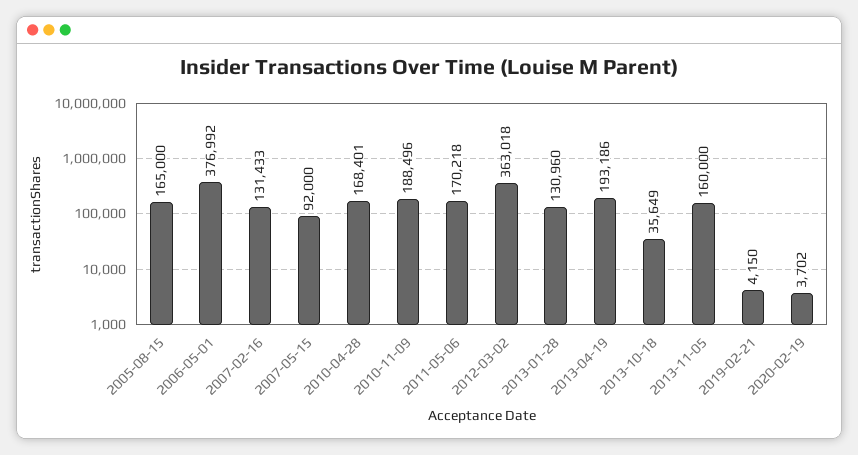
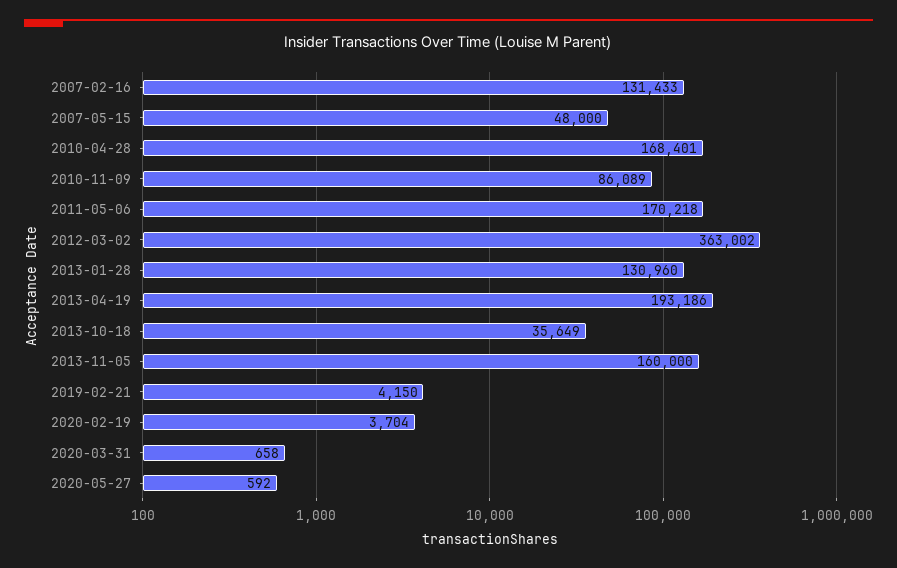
2005-08-15: 165000 -> none
2006-05-01: 376992 -> none
2007-05-15: 92000 -> 48000
2010-11-09: 188496 -> 86089
2012-03-02: 363018 -> 363002
2020-02-19: 3702 -> 3704
2020-03-31: none -> 658
2020-05-27: none -> 592

